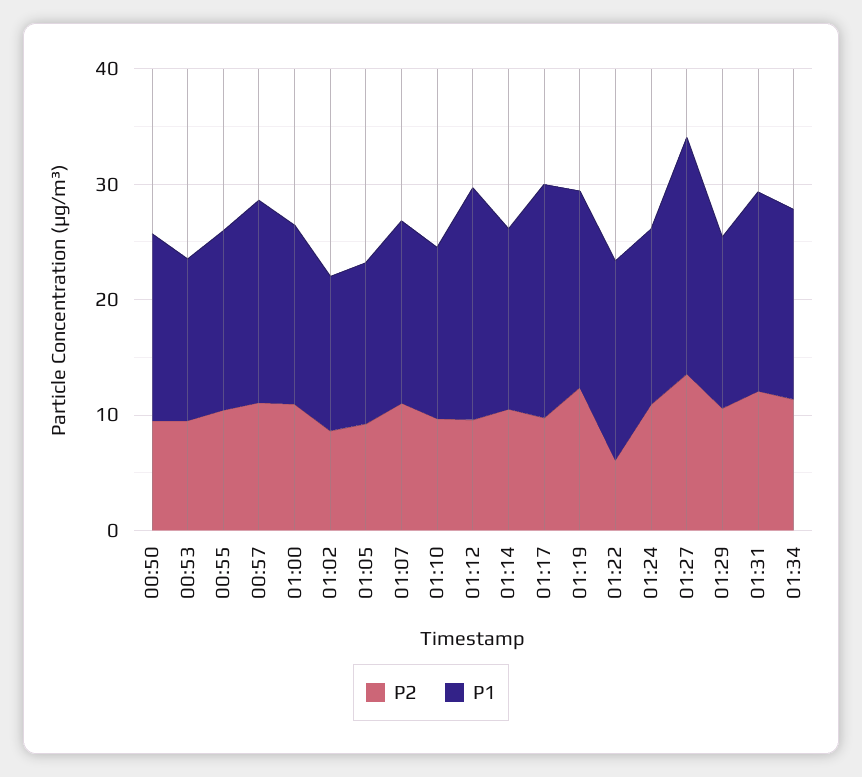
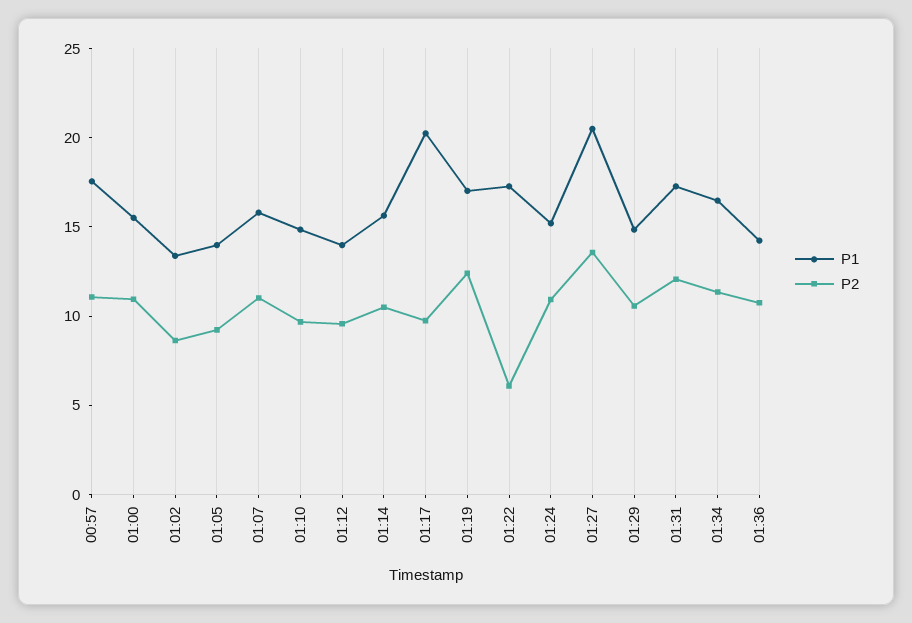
P2, 00:50: 10 -> none
P1, 00:50: 16 -> none
P2, 00:53: 10 -> none
P1, 00:53: 14 -> none
P2, 00:55: 10 -> none
P1, 00:55: 16 -> none
P1, 01:12: 20 -> 14
P1, 01:36: none -> 14
P2, 01:36: none -> 11

